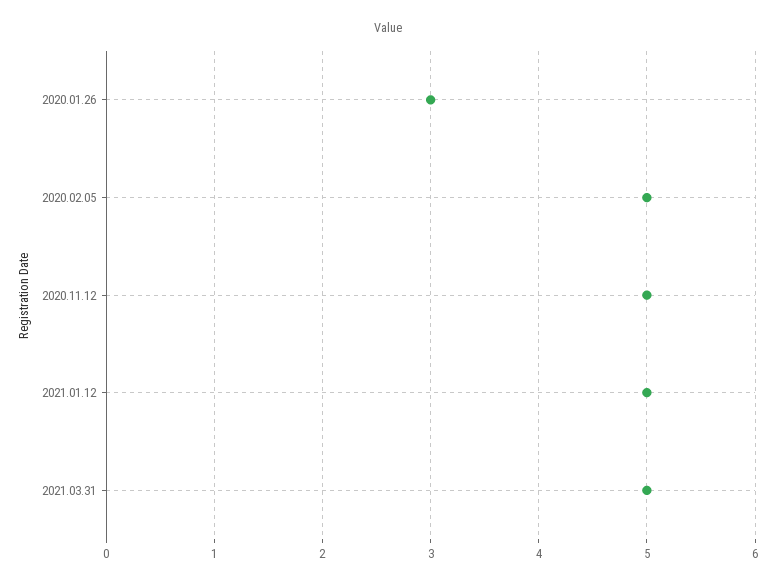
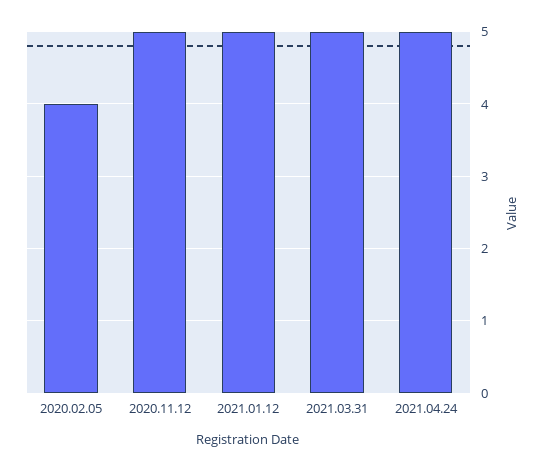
2020.01.26: 3 -> none
2020.02.05: 5 -> 4
2021.04.24: none -> 5

